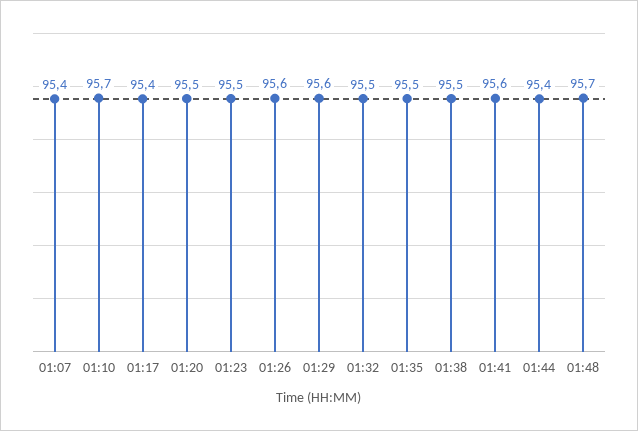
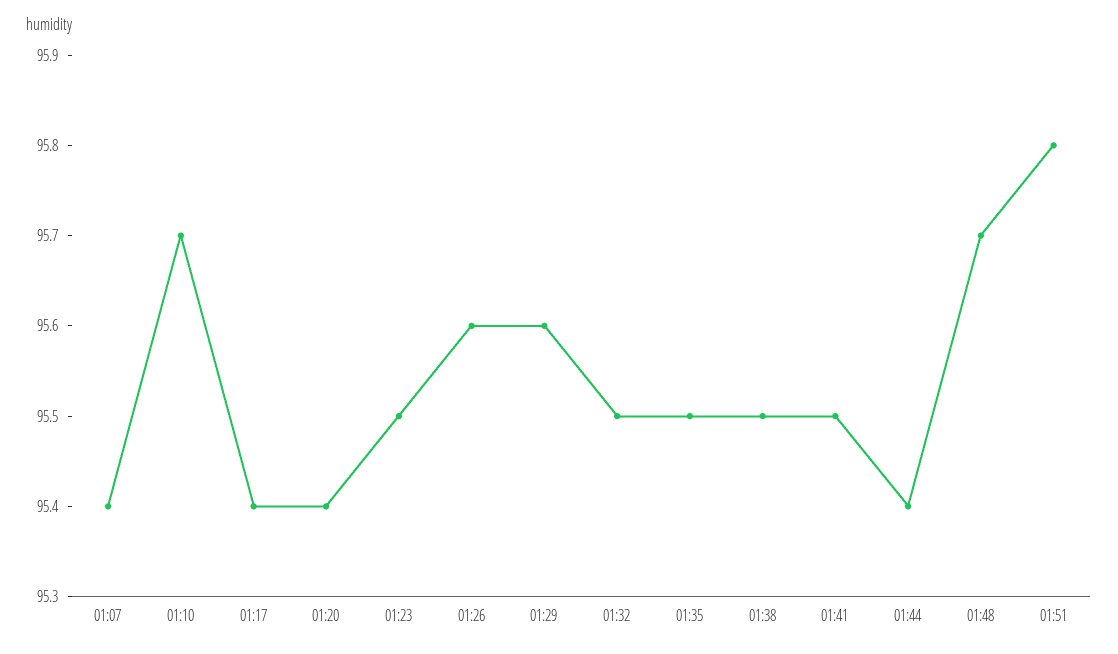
01:20: 95.5 -> 95.4
01:41: 95.6 -> 95.5
01:51: none -> 95.8

